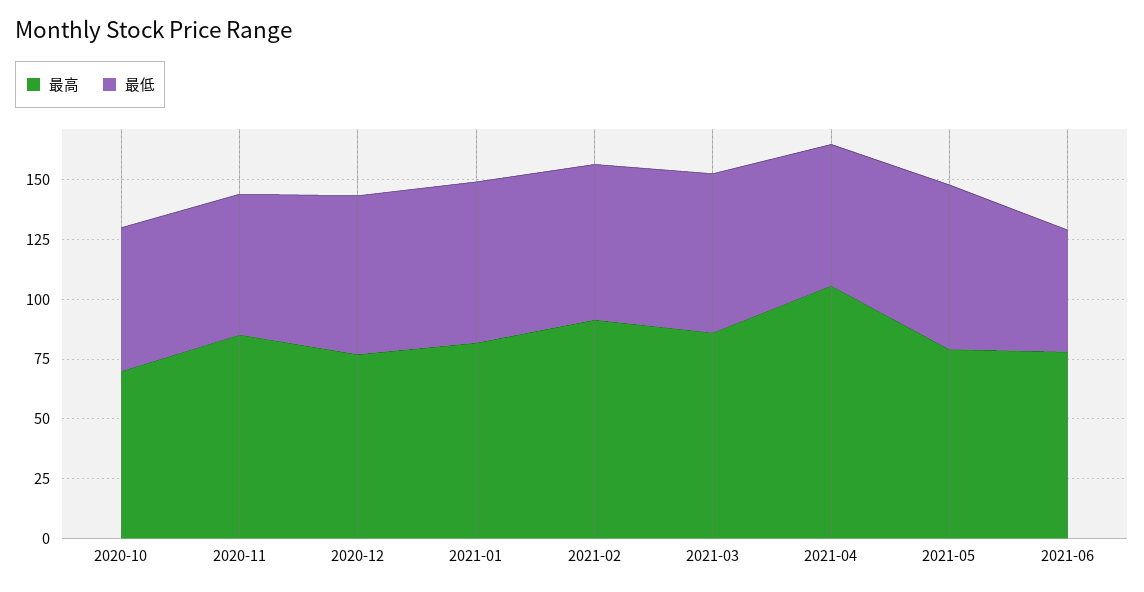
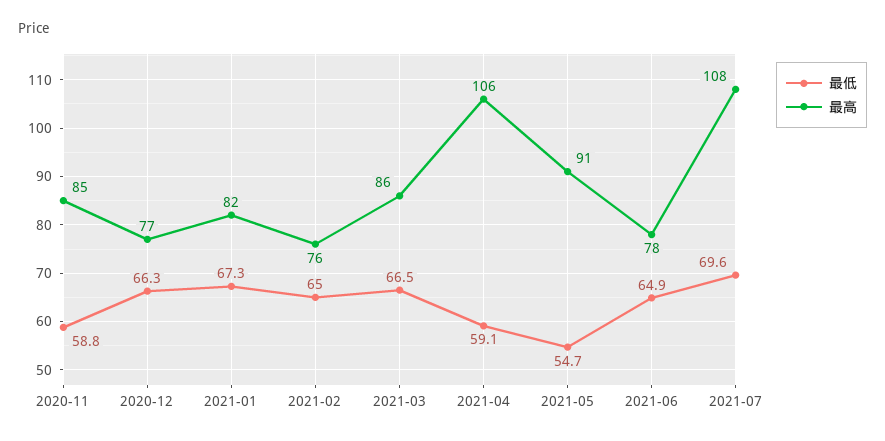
最高, 2020-10: 70 -> none
最低, 2020-10: 60 -> none
最高, 2021-02: 90 -> 76
最高, 2021-05: 80 -> 91
最低, 2021-05: 70 -> 54.7
最低, 2021-06: 50 -> 64.9
最低, 2021-07: none -> 69.6
最高, 2021-07: none -> 108

